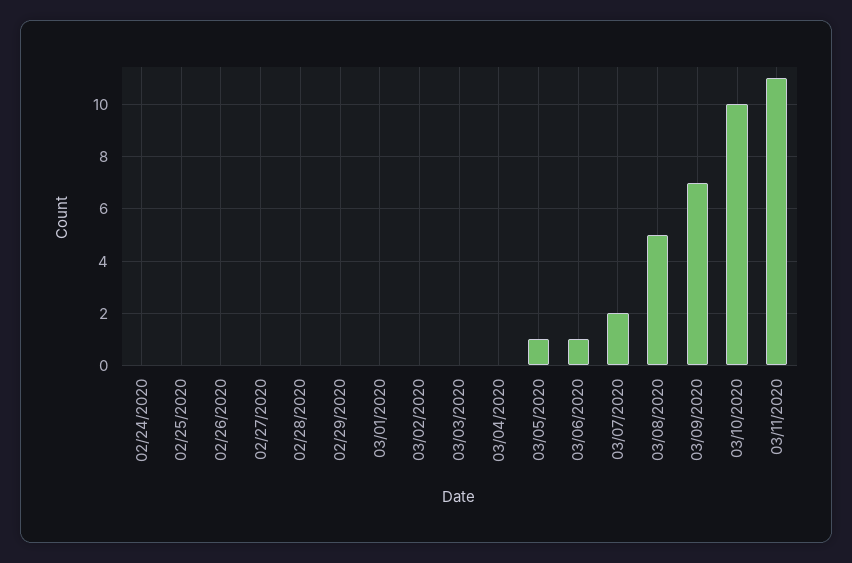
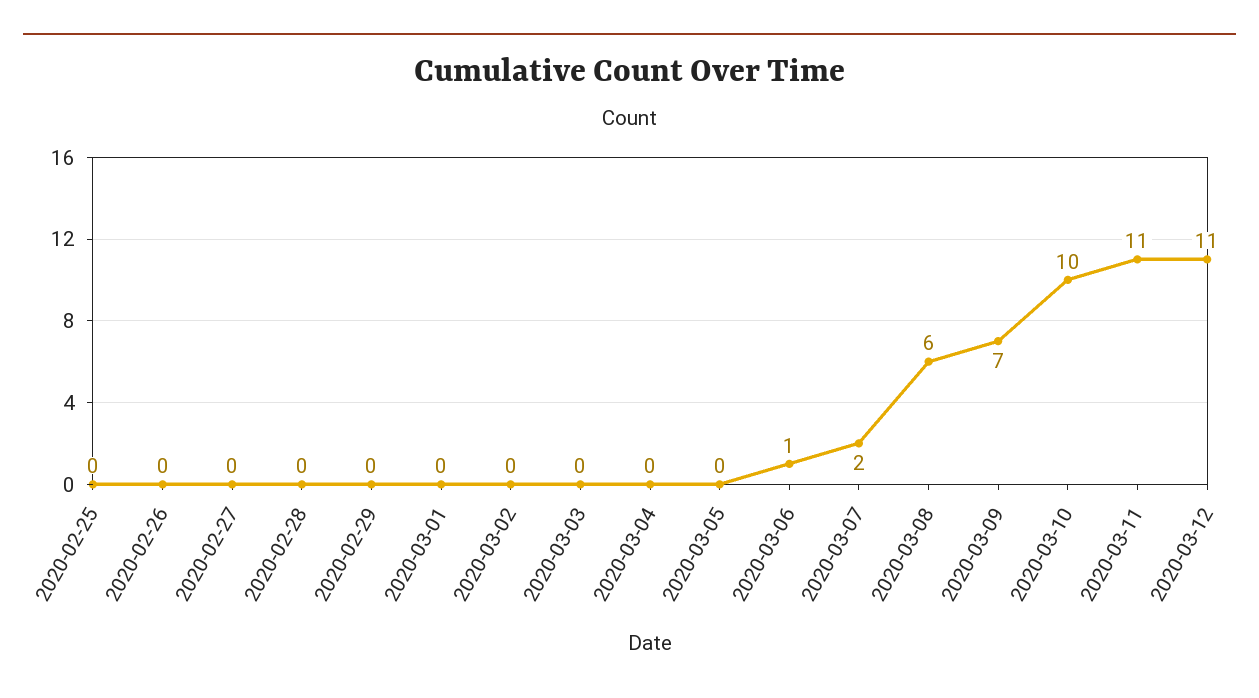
02/24/2020: 0 -> none
03/05/2020: 1 -> 0
03/08/2020: 5 -> 6
2020-03-12: none -> 11

